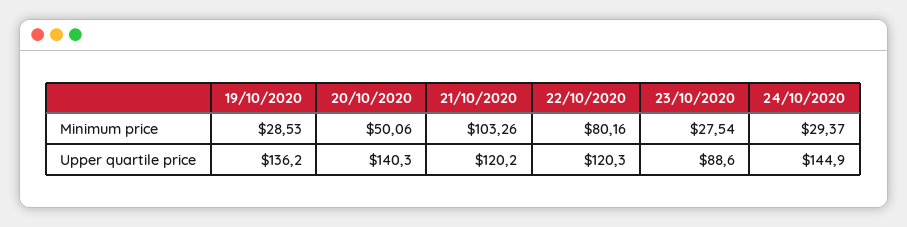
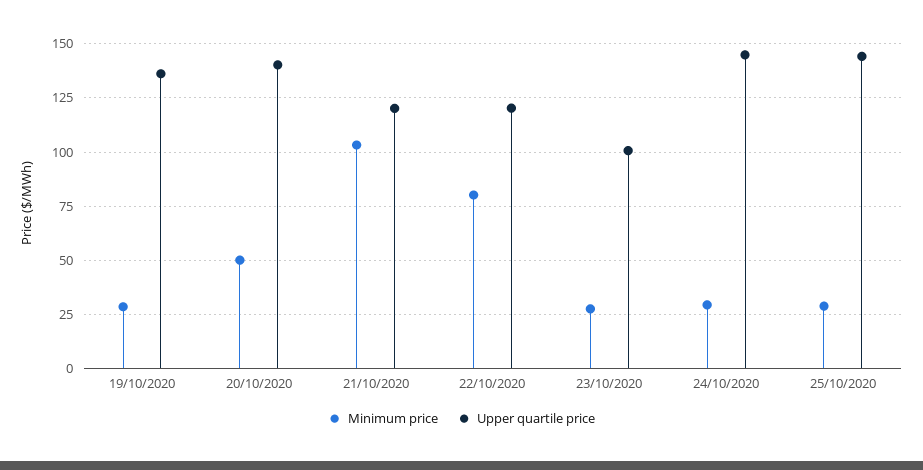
Upper quartile price, 23/10/2020: 88.6 -> 100
Minimum price, 25/10/2020: none -> 30
Upper quartile price, 25/10/2020: none -> 145

